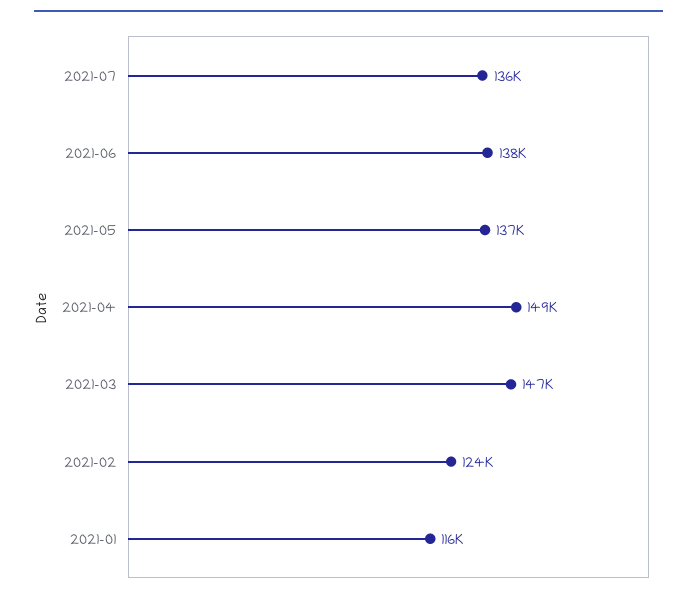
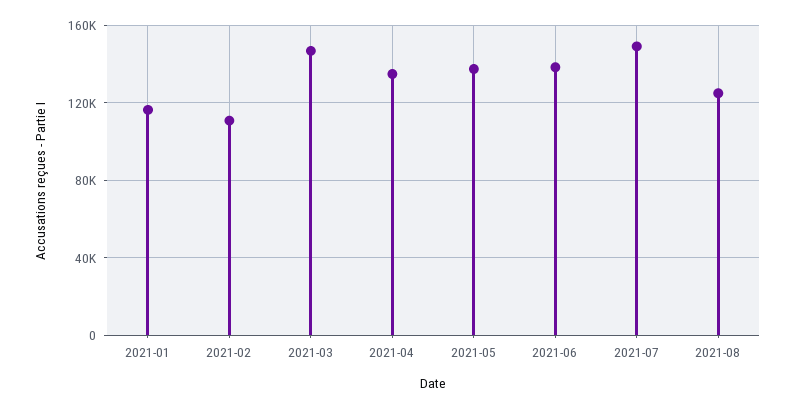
2021-07: 136000 -> 150000
2021-04: 149000 -> 135000
2021-02: 124000 -> 110000
2021-08: none -> 125000

